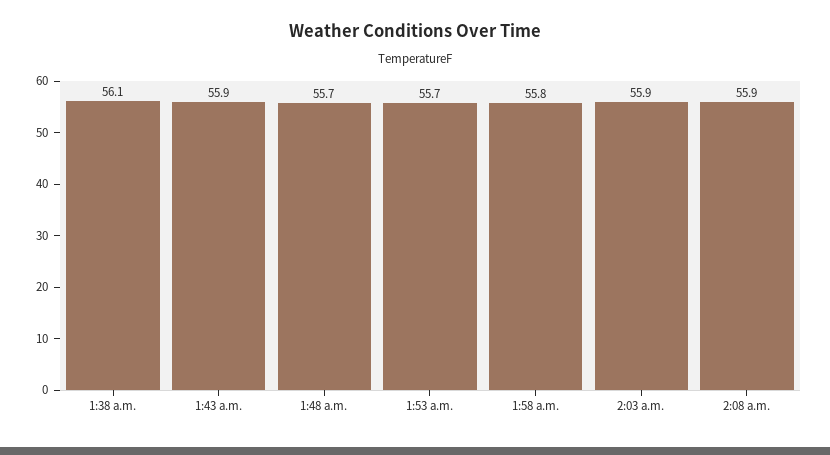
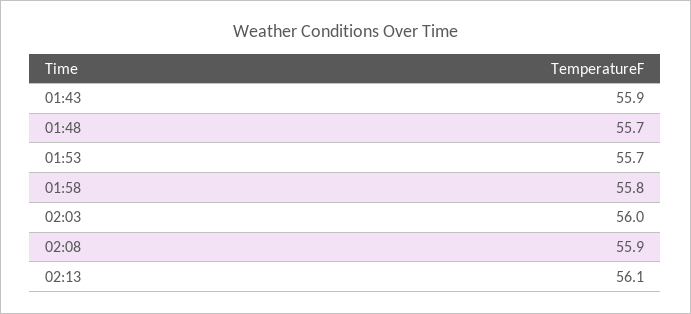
1:38 a.m.: 56.1 -> none
2:03 a.m.: 55.9 -> 56
02:13: none -> 56.1

